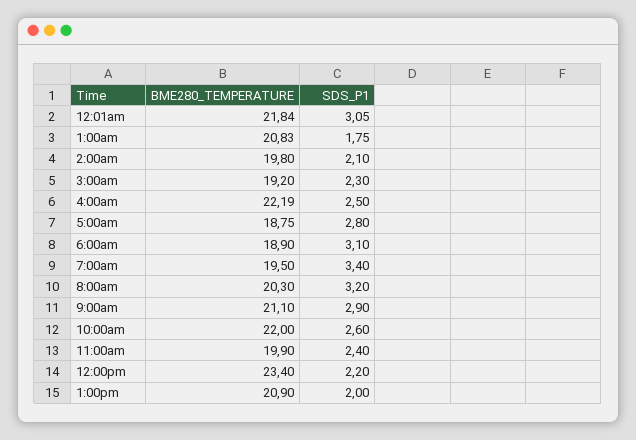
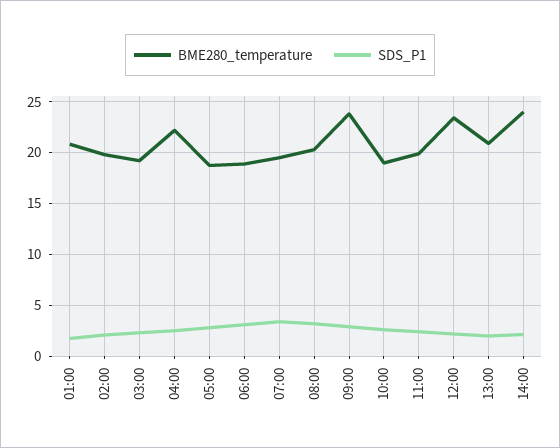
BME280_TEMPERATURE, 12:01am: 21.84 -> none
SDS_P1, 12:01am: 3.05 -> none
BME280_TEMPERATURE, 9:00am: 21.1 -> 24
BME280_TEMPERATURE, 10:00am: 22 -> 19
BME280_TEMPERATURE, 14:00: none -> 24
SDS_P1, 14:00: none -> 2

